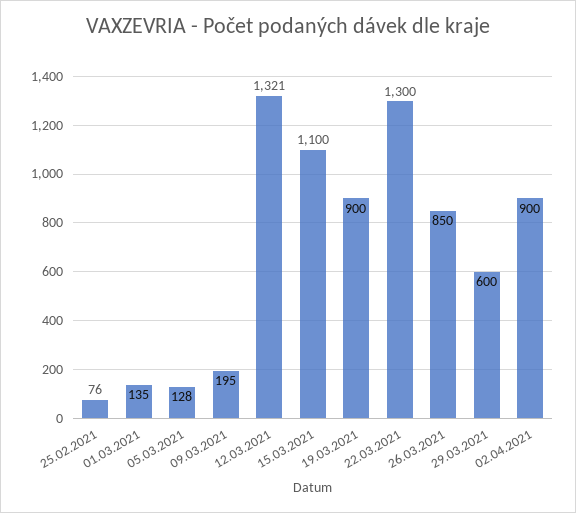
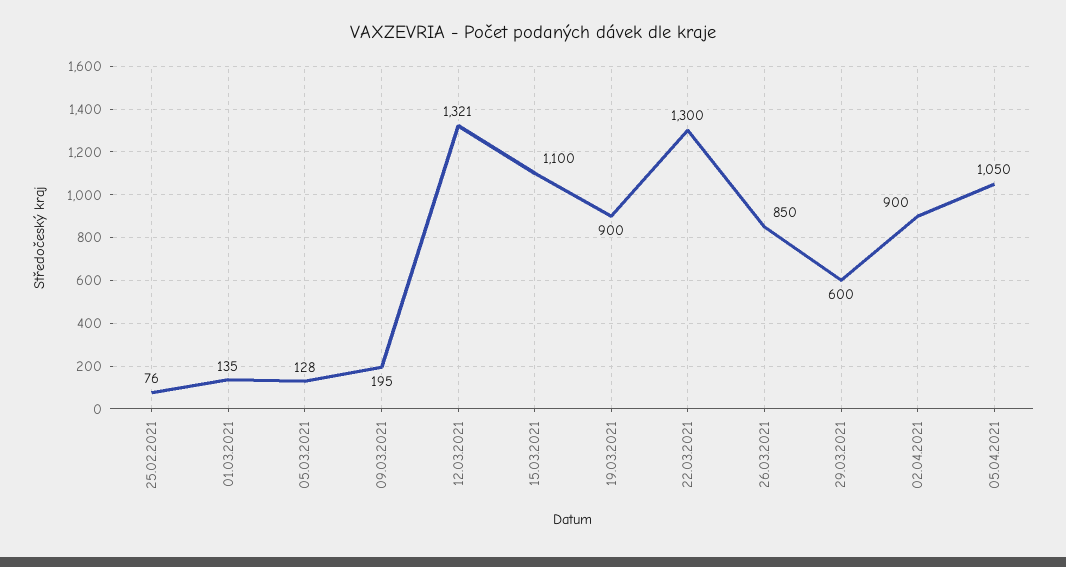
05.04.2021: none -> 1050

